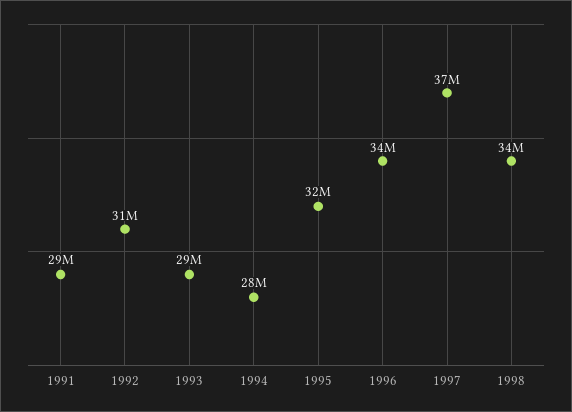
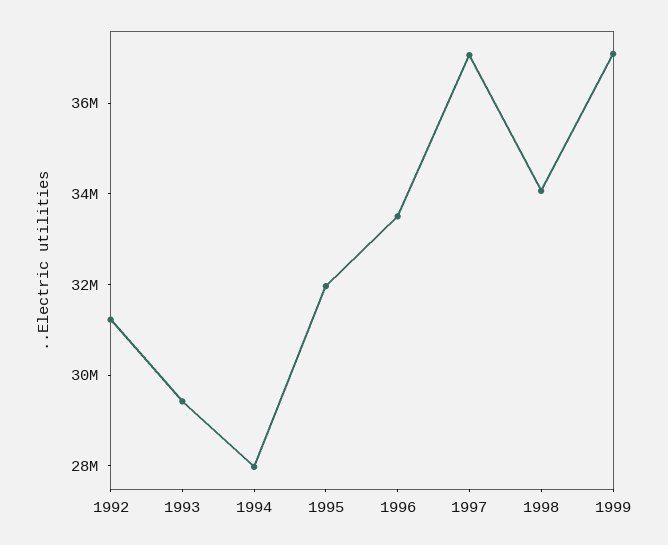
1991: 29000000 -> none
1999: none -> 37000000

